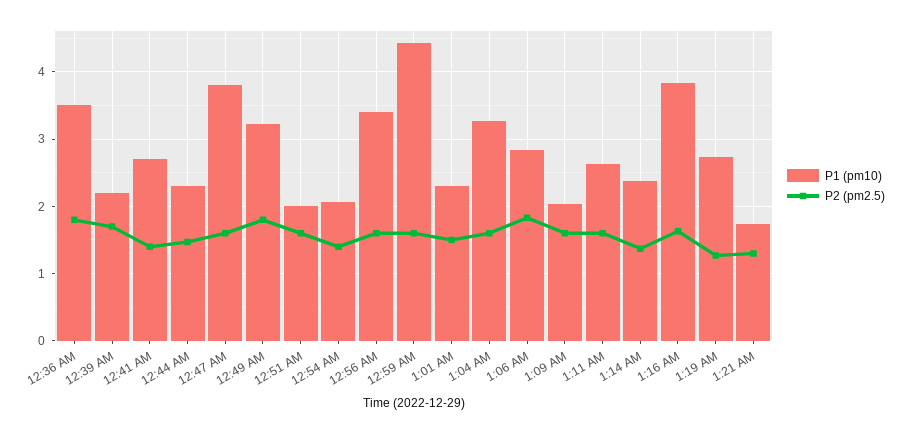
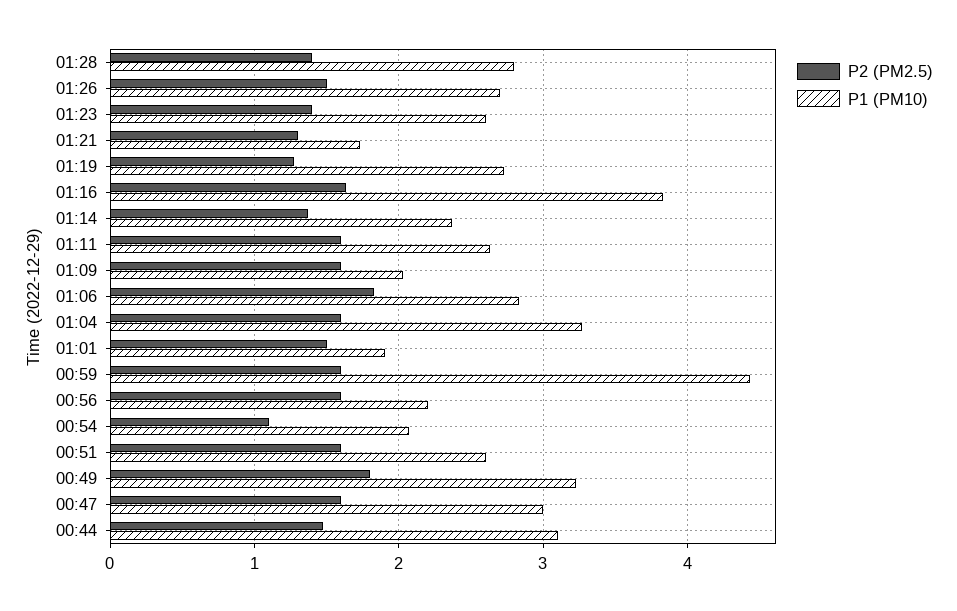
P1 (pm10), 12:36 AM: 3.5 -> none
P2 (pm2.5), 12:36 AM: 1.8 -> none
P1 (pm10), 12:39 AM: 2.2 -> none
P2 (pm2.5), 12:39 AM: 1.7 -> none
P1 (pm10), 12:41 AM: 2.7 -> none
P2 (pm2.5), 12:41 AM: 1.4 -> none
P1 (pm10), 12:44 AM: 2.3 -> 3.1
P1 (pm10), 12:47 AM: 3.8 -> 3
P1 (pm10), 12:51 AM: 2 -> 2.6
P2 (pm2.5), 12:54 AM: 1.4 -> 1.1
P1 (pm10), 12:56 AM: 3.4 -> 2.2
P1 (pm10), 1:01 AM: 2.3 -> 1.9
P2 (pm2.5), 01:28: none -> 1.4
P1 (pm10), 01:28: none -> 2.8
P2 (pm2.5), 01:26: none -> 1.5
P1 (pm10), 01:26: none -> 2.7
P2 (pm2.5), 01:23: none -> 1.4
P1 (pm10), 01:23: none -> 2.6

